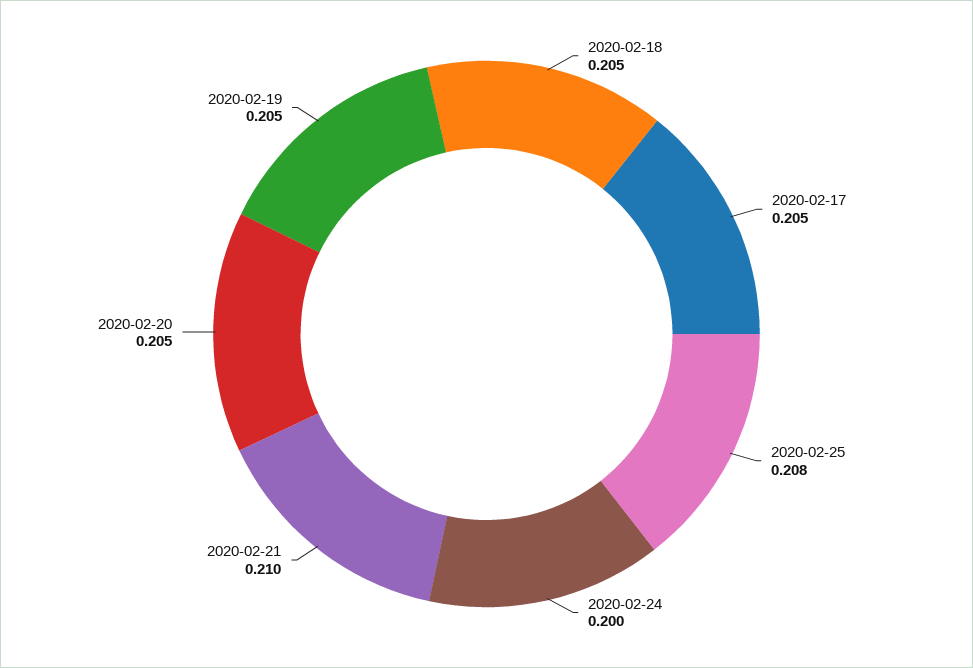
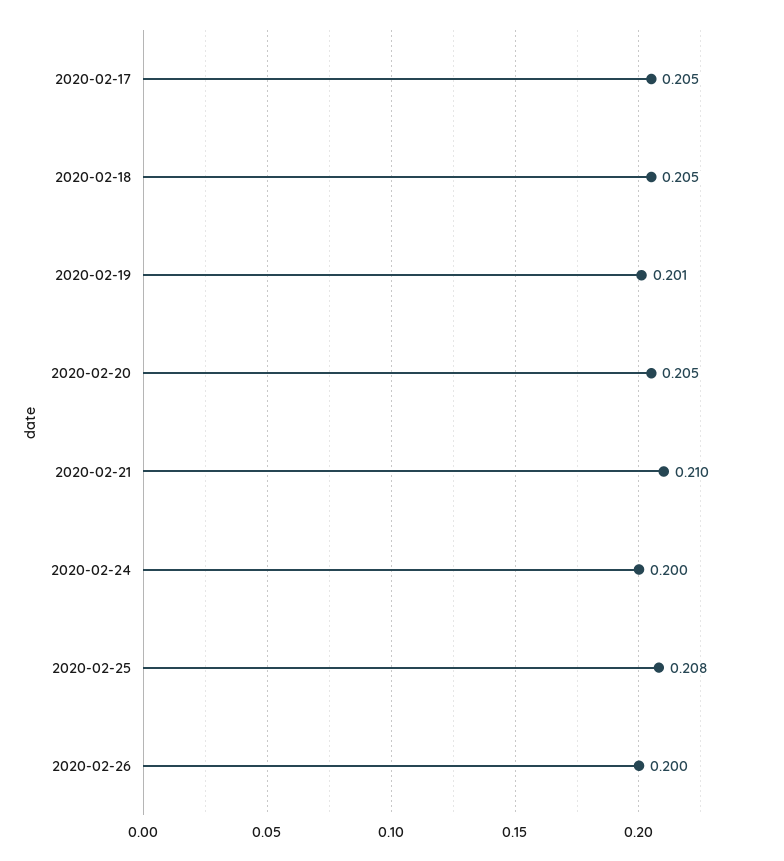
2020-02-19: 0.205 -> 0.201
2020-02-26: none -> 0.2

